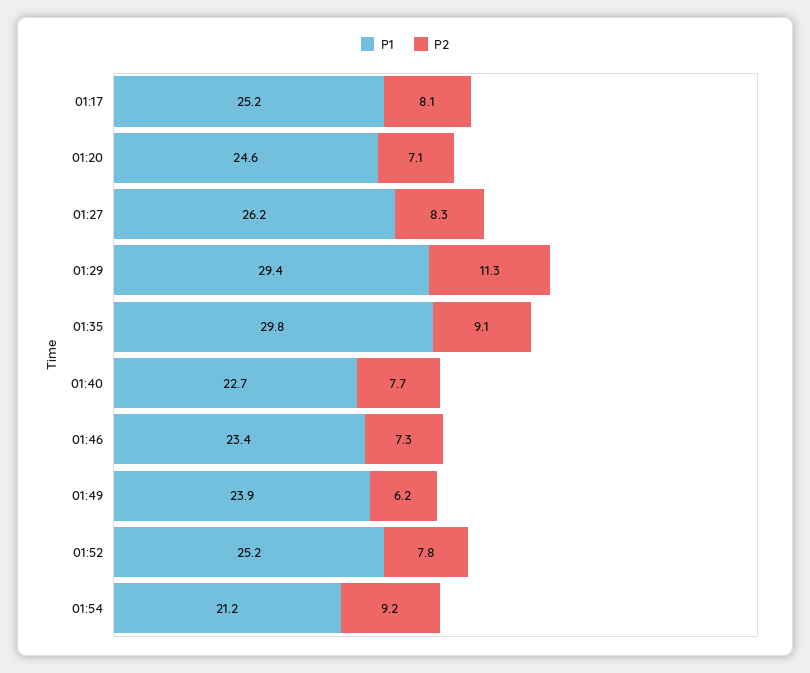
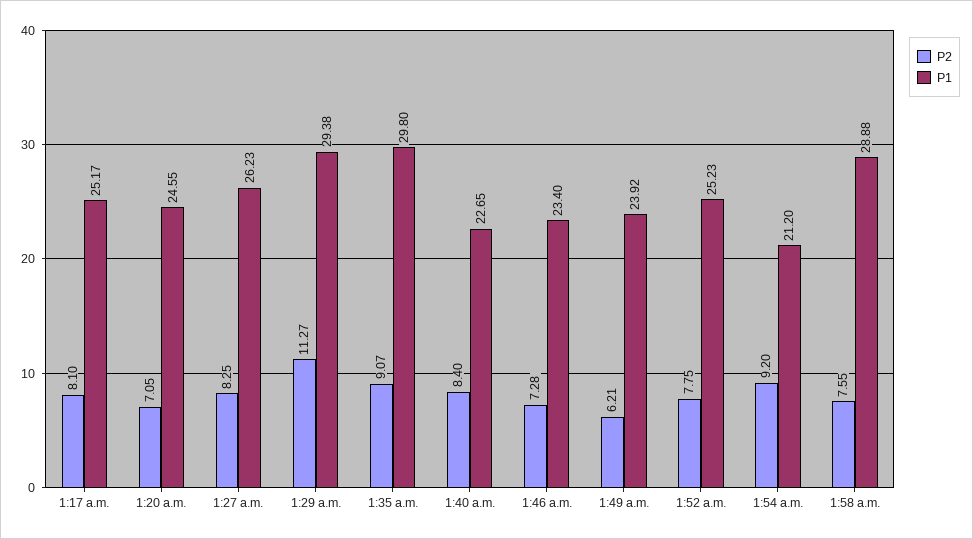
P2, 01:40: 7.7 -> 8.4
P2, 1:58 a.m.: none -> 7.55
P1, 1:58 a.m.: none -> 28.88

